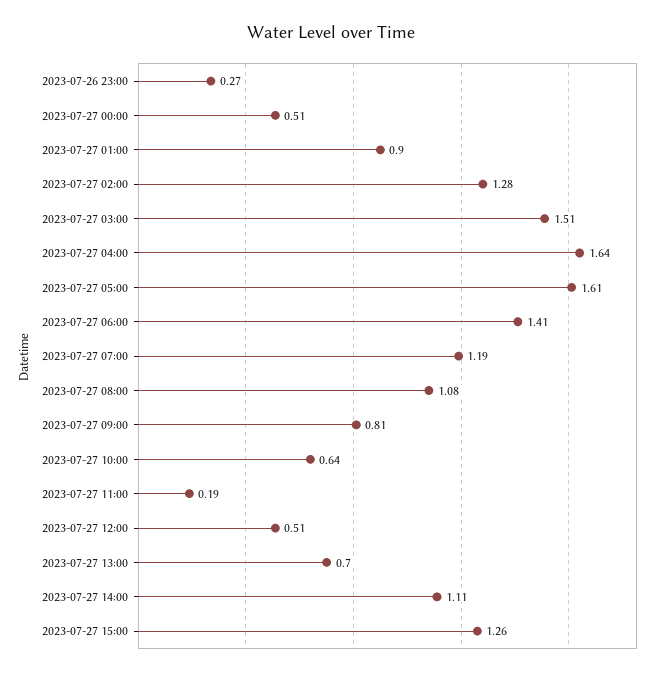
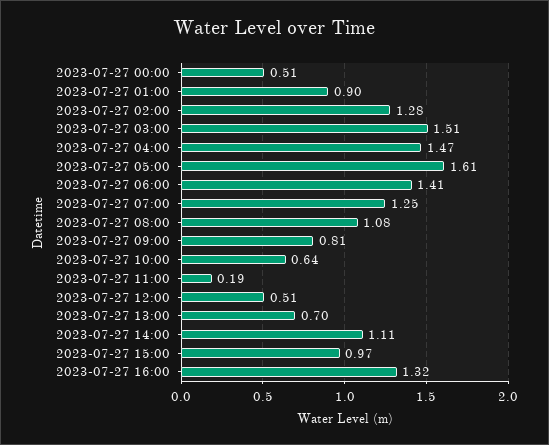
2023-07-26 23:00: 0.27 -> none
2023-07-27 04:00: 1.64 -> 1.47
2023-07-27 07:00: 1.19 -> 1.25
2023-07-27 15:00: 1.26 -> 0.97
2023-07-27 16:00: none -> 1.32

